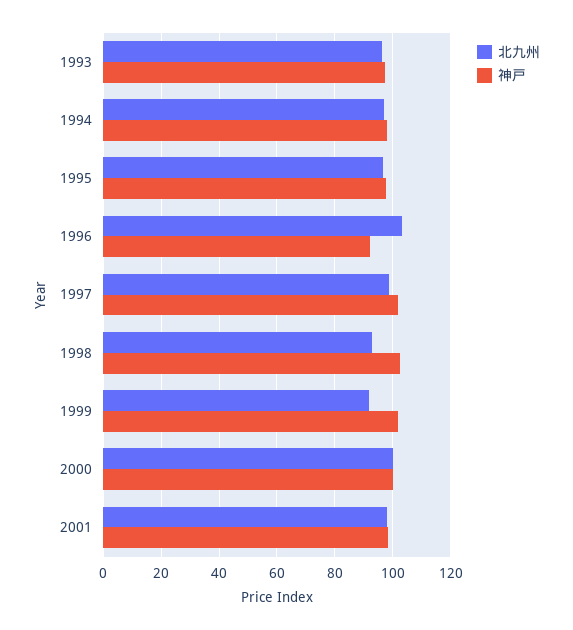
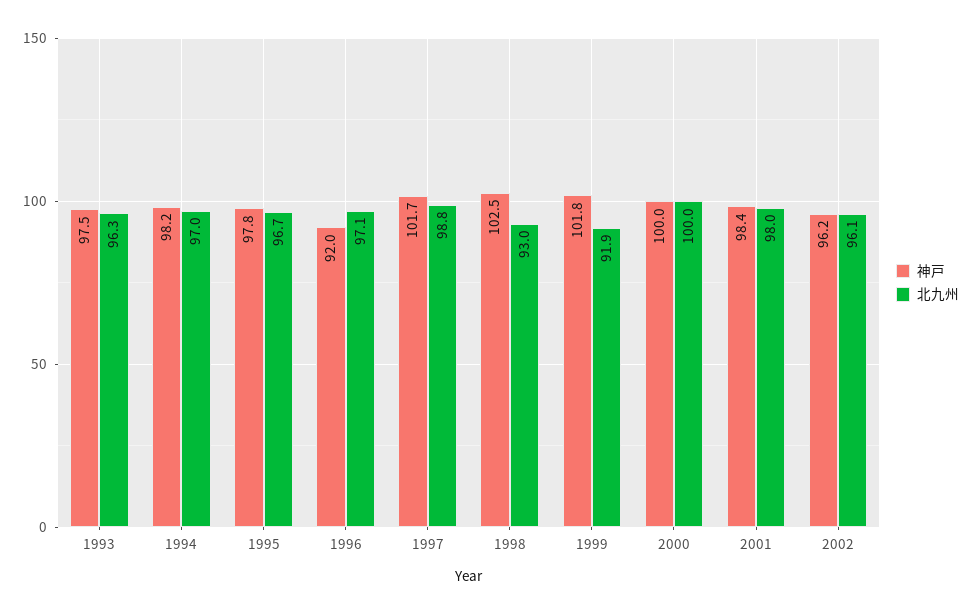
北九州, 1996: 102.5 -> 97.1
神戸, 2002: none -> 96.2
北九州, 2002: none -> 96.1

